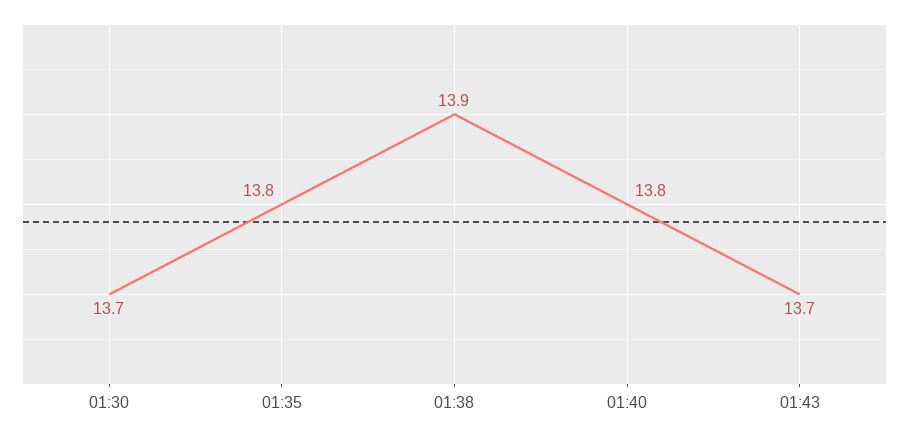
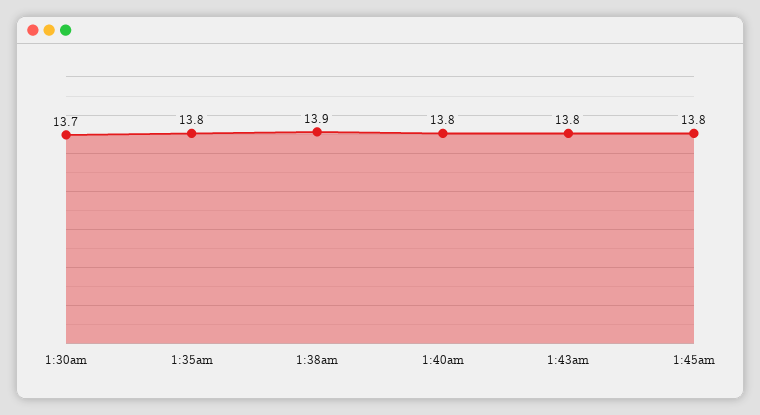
01:43: 13.7 -> 13.8
1:45am: none -> 13.8

